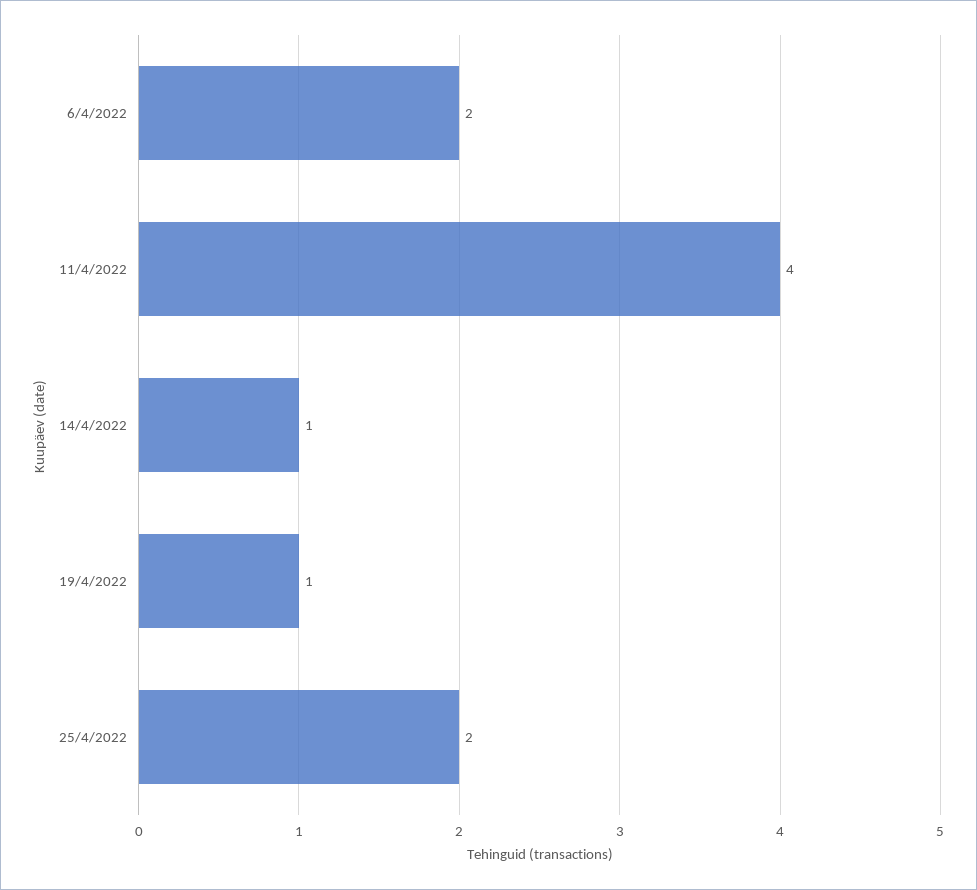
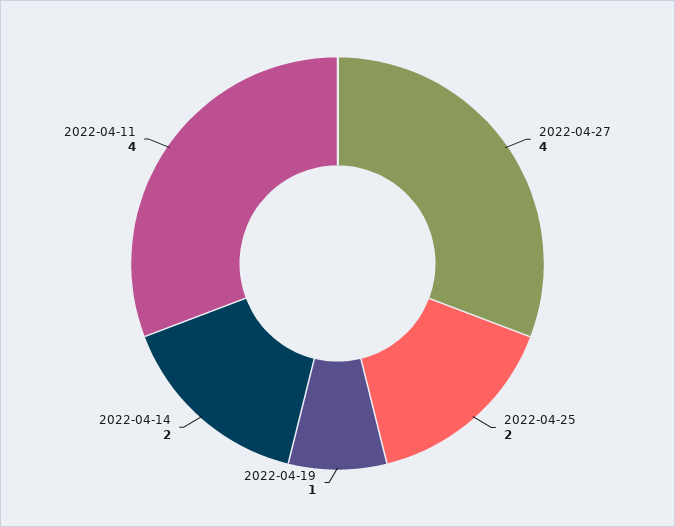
6/4/2022: 2 -> none
14/4/2022: 1 -> 2
2022-04-27: none -> 4

